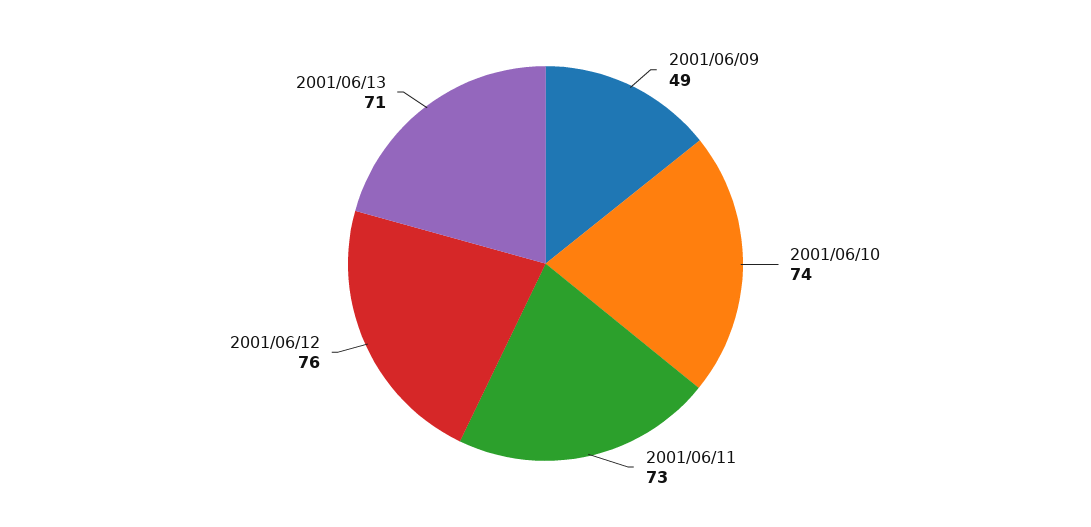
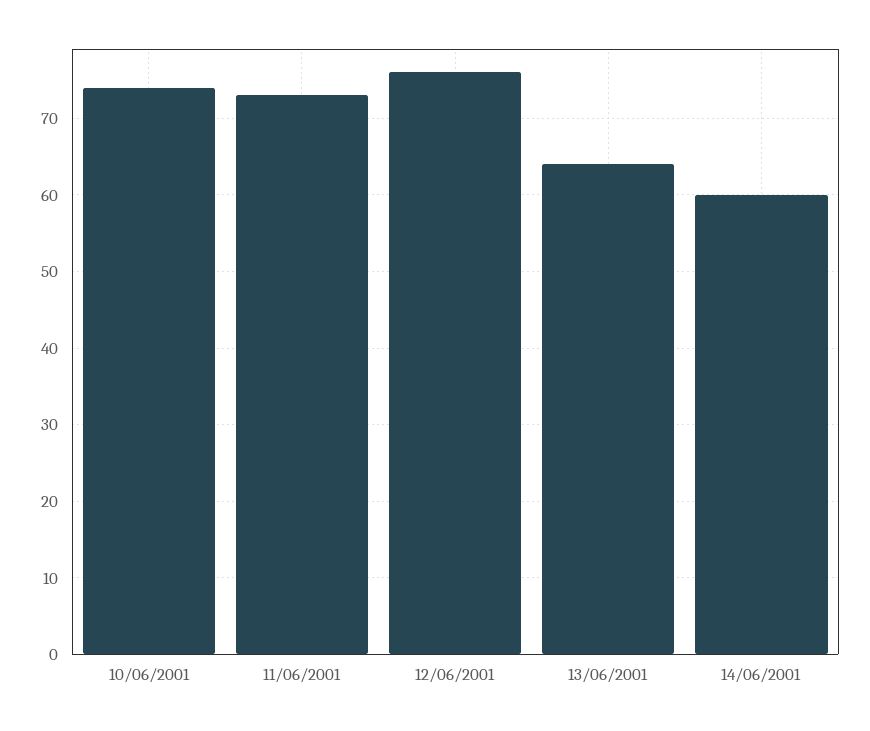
2001/06/09: 49 -> none
2001/06/13: 71 -> 64
14/06/2001: none -> 60

